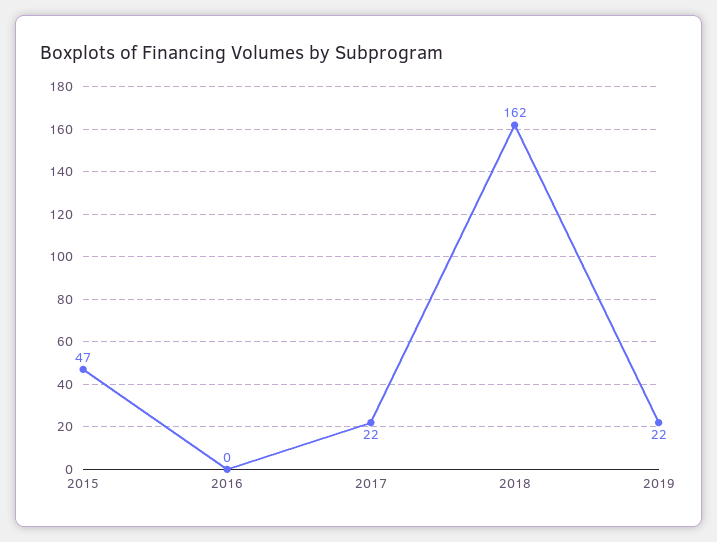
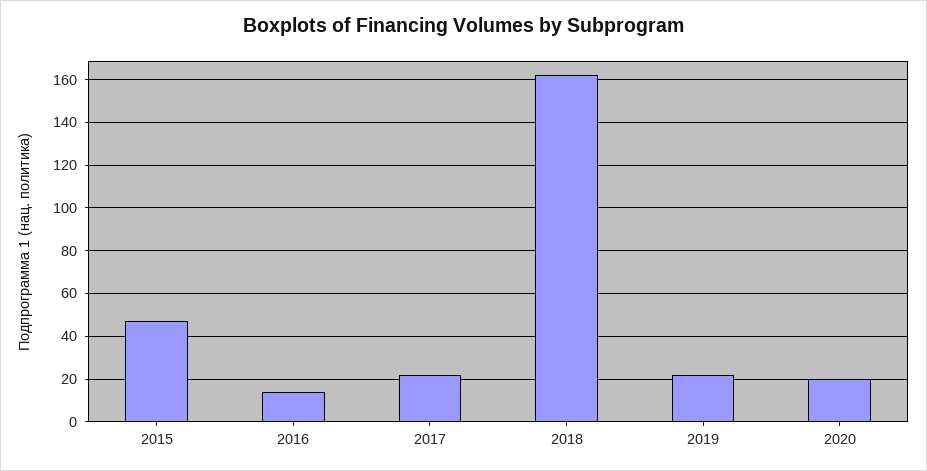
2016: 0 -> 15
2020: none -> 20

